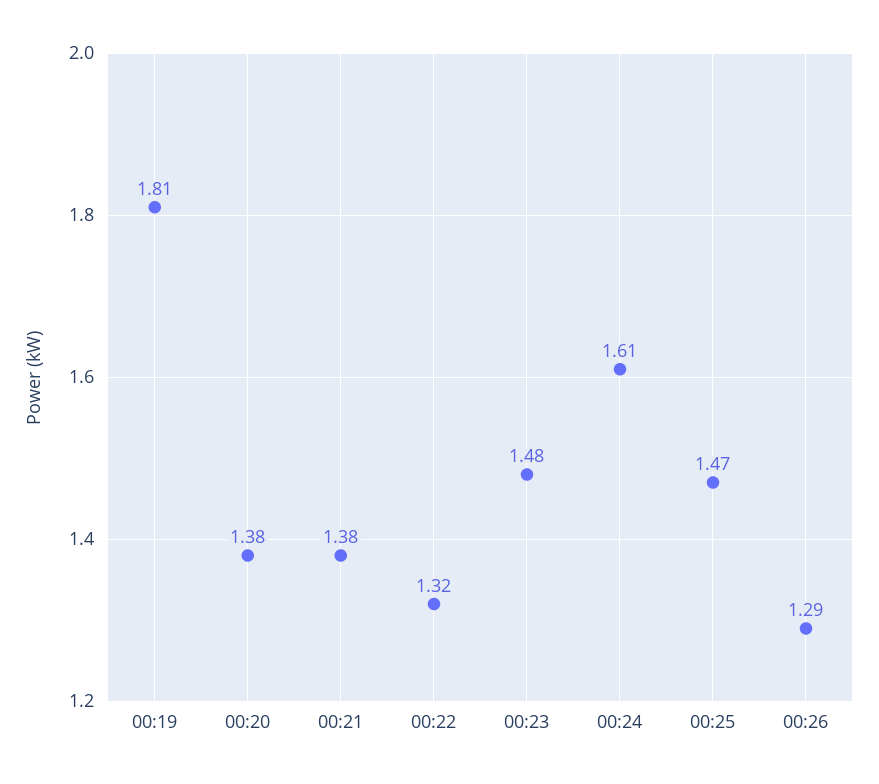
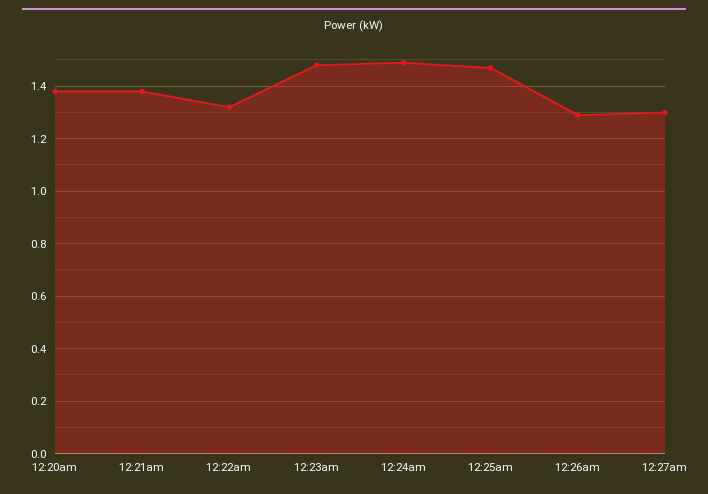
00:19: 1.81 -> none
00:24: 1.61 -> 1.5
12:27am: none -> 1.3

